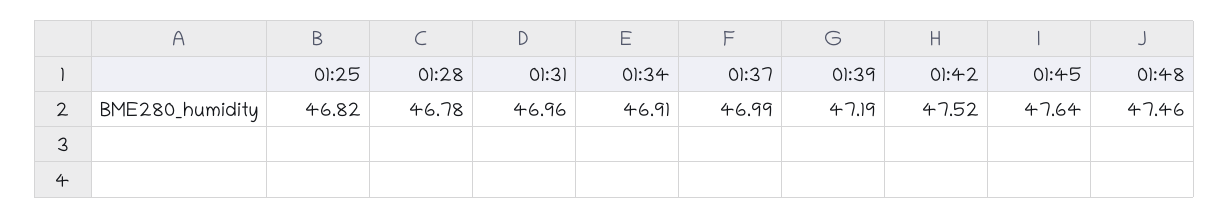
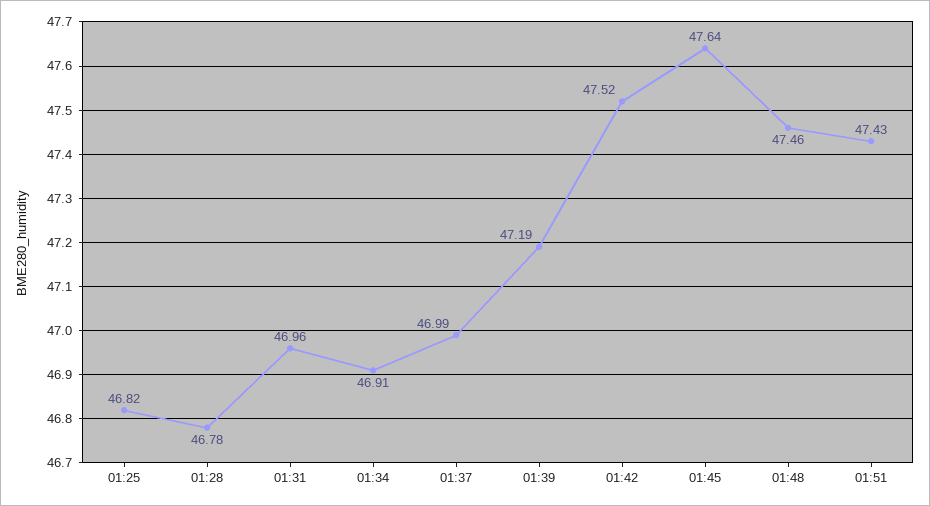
01:51: none -> 47.43

